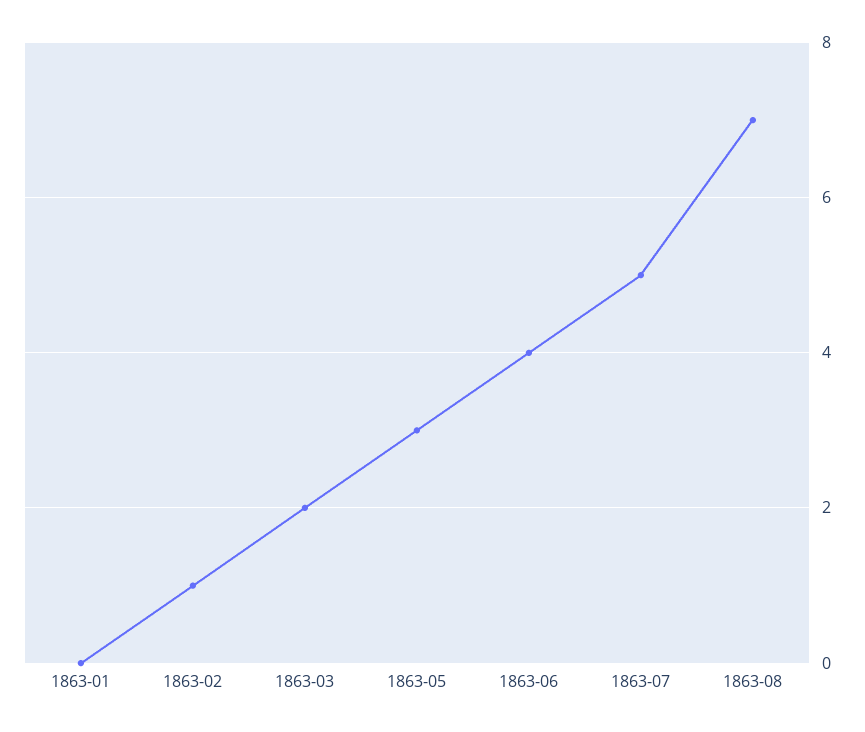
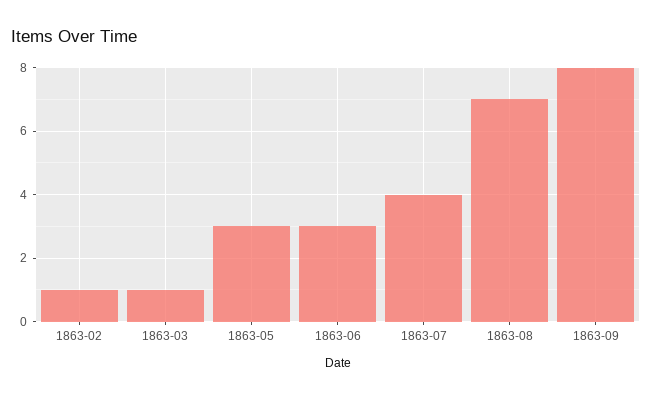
1863-01: 0 -> none
1863-03: 2 -> 1
1863-06: 4 -> 3
1863-07: 5 -> 4
1863-09: none -> 8

